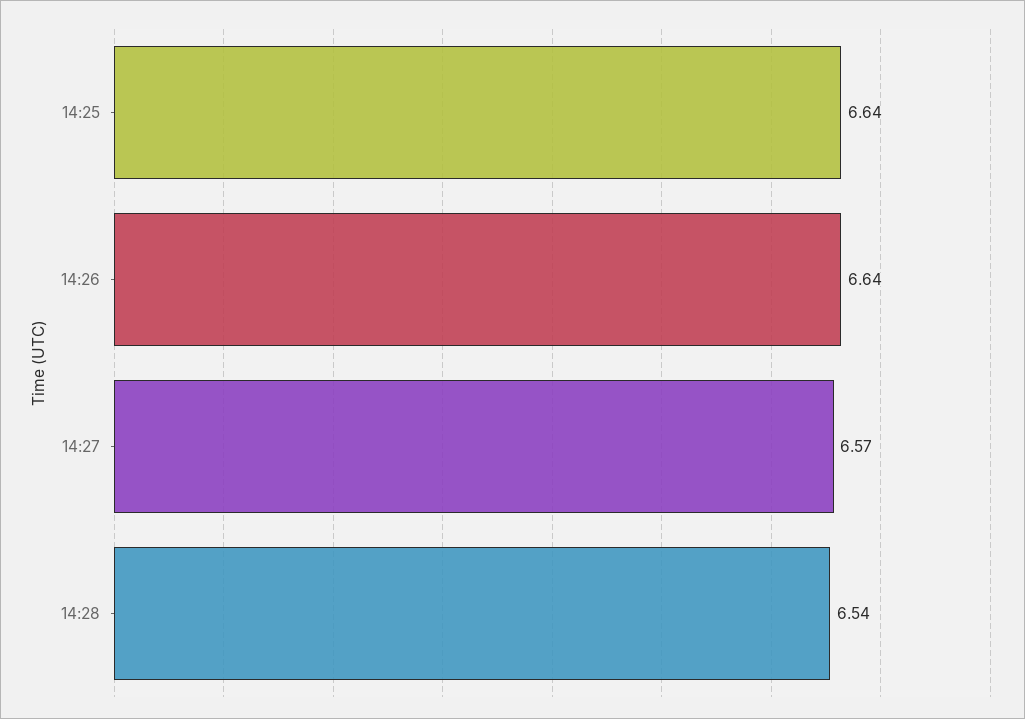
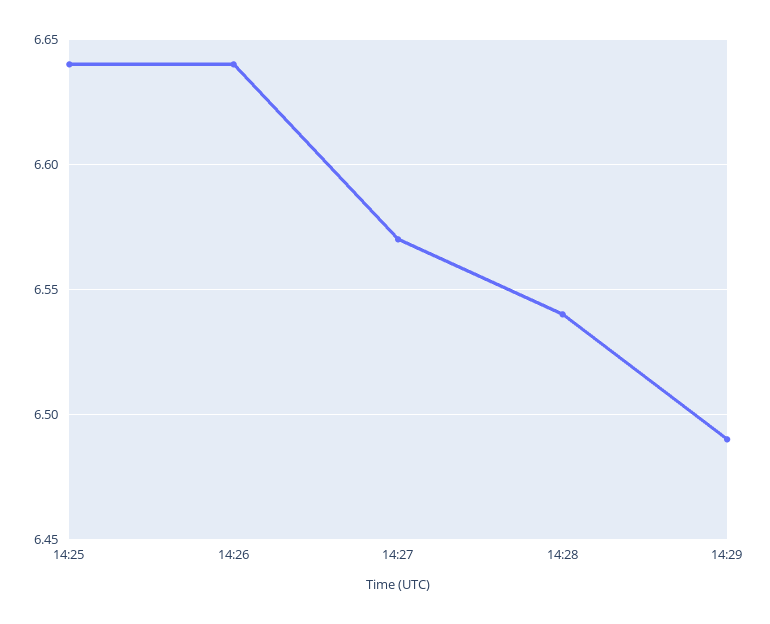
14:29: none -> 6.49

